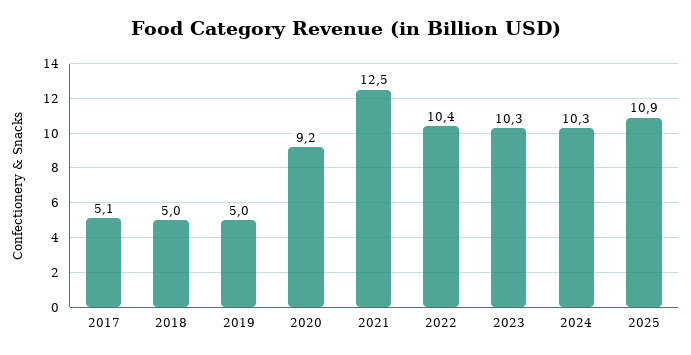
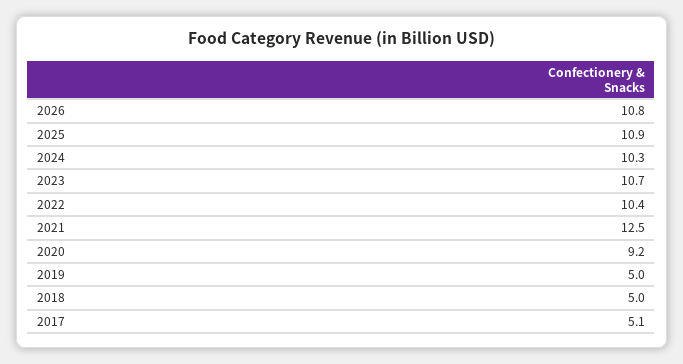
2023: 10.3 -> 10.7
2026: none -> 10.8

